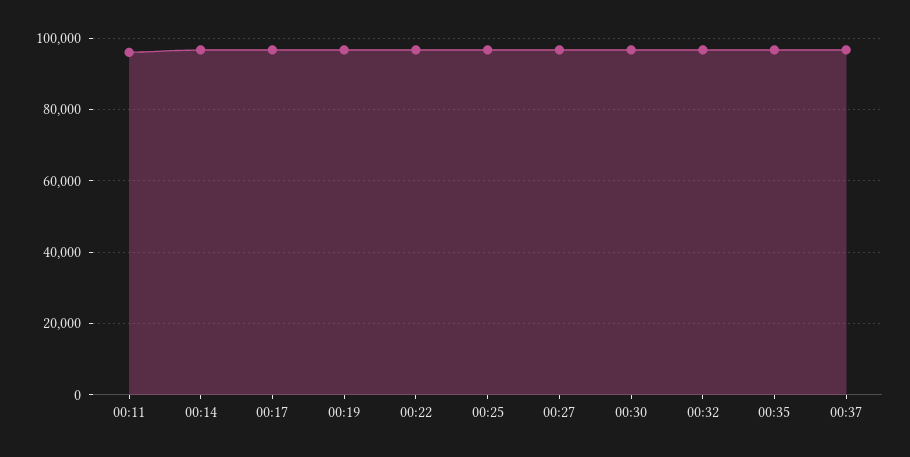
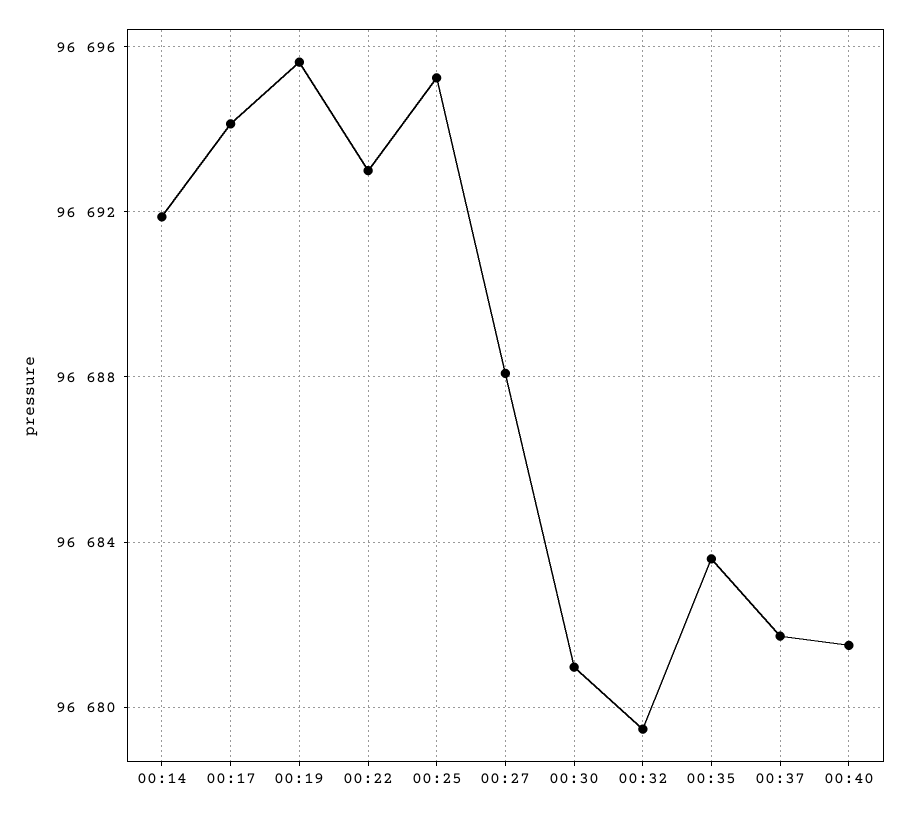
00:11: 96000 -> none
00:40: none -> 96681.5

